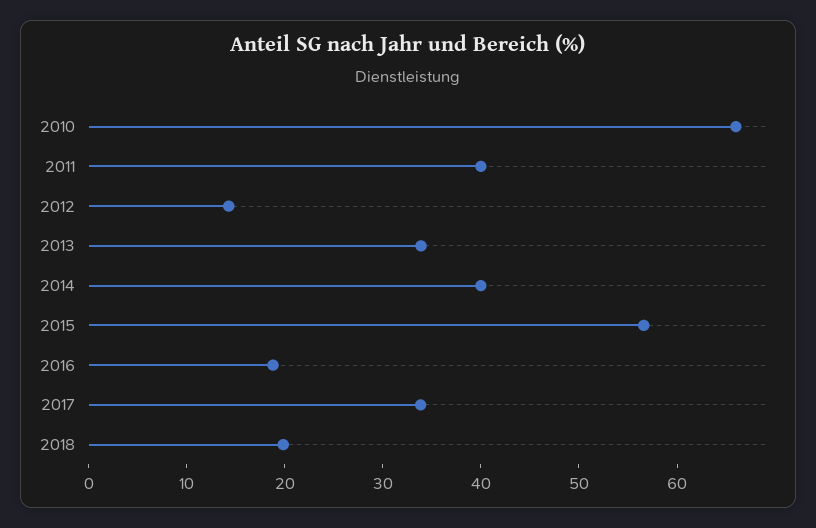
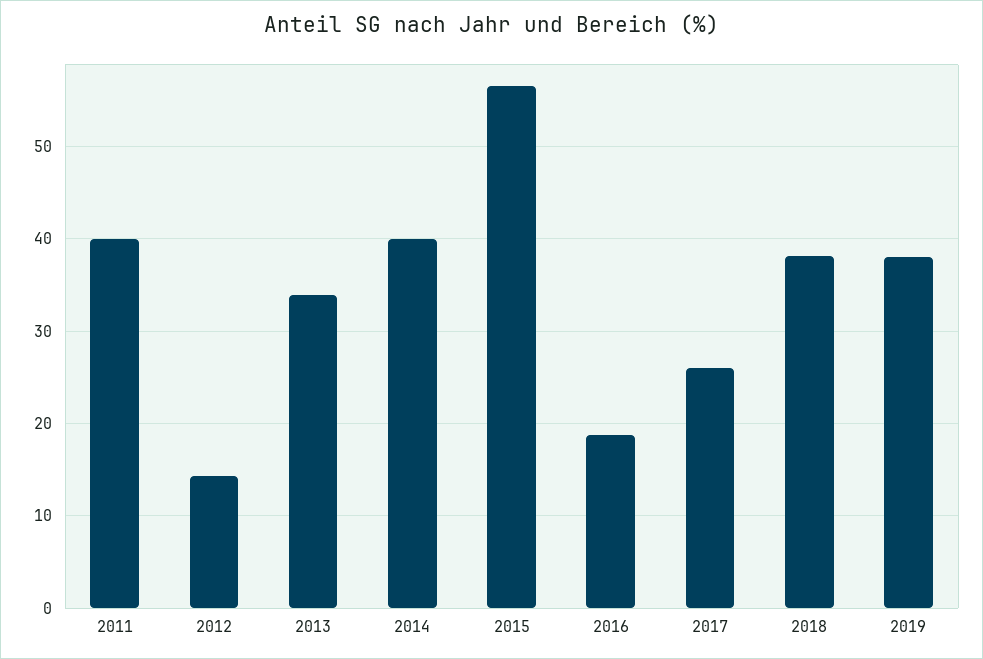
2010: 66 -> none
2017: 34 -> 26
2018: 20 -> 38
2019: none -> 38

